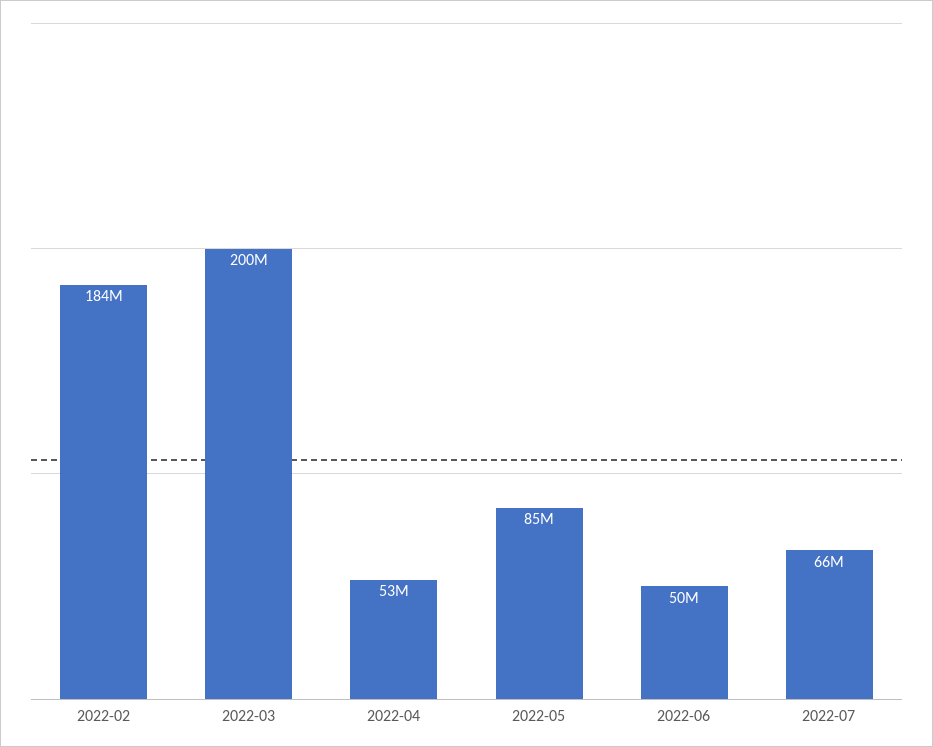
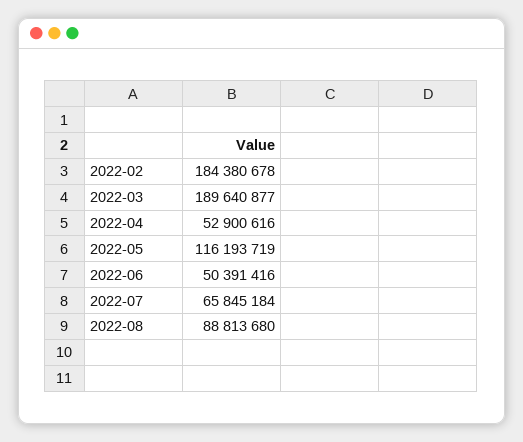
2022-03: 200000000 -> 189640877
2022-05: 85000000 -> 116193719
2022-08: none -> 88813680

